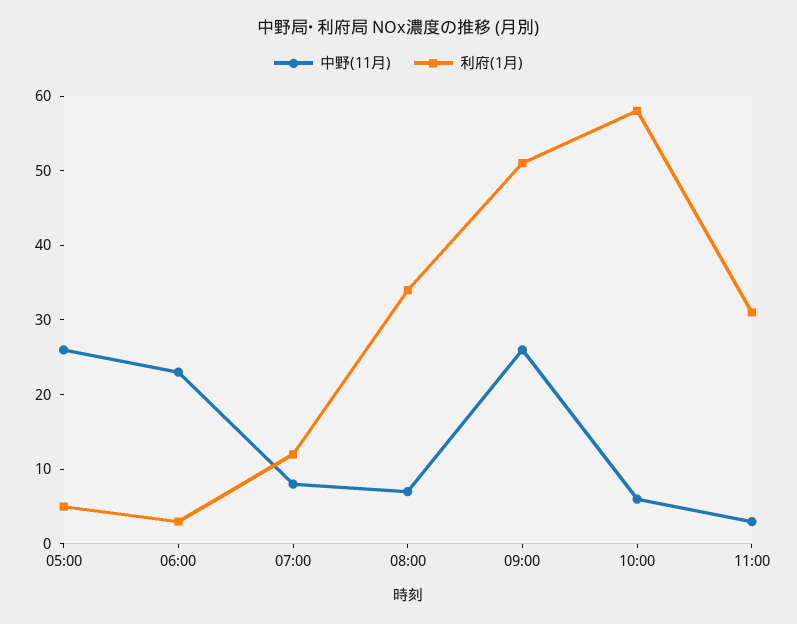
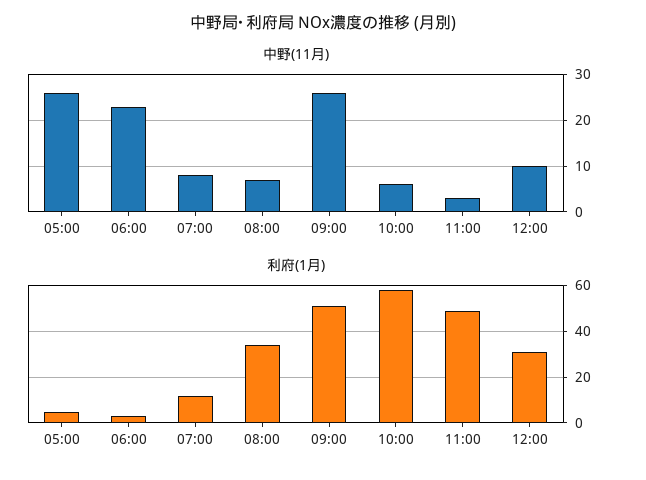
利府(1月), 11:00: 30 -> 50
中野(11月), 12:00: none -> 10
利府(1月), 12:00: none -> 30

